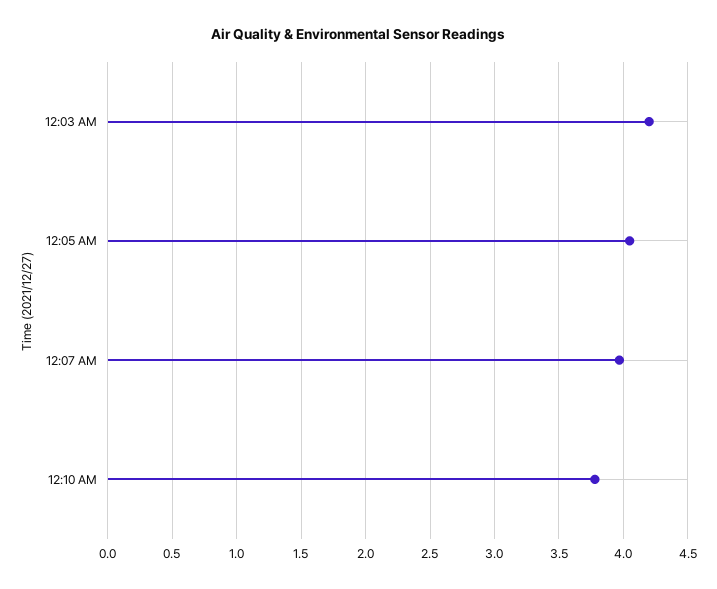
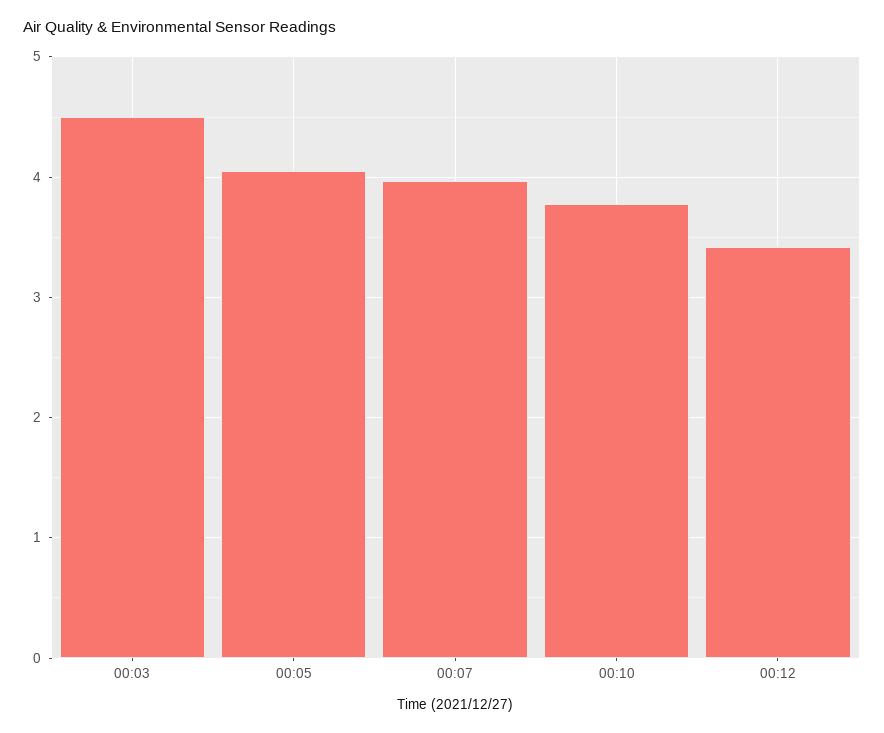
12:03 AM: 4.2 -> 4.5
00:12: none -> 3.4

